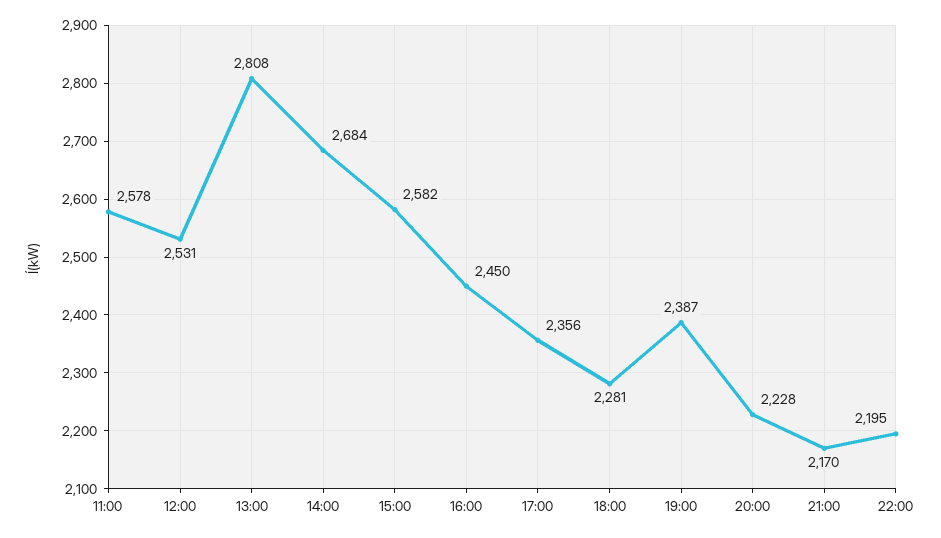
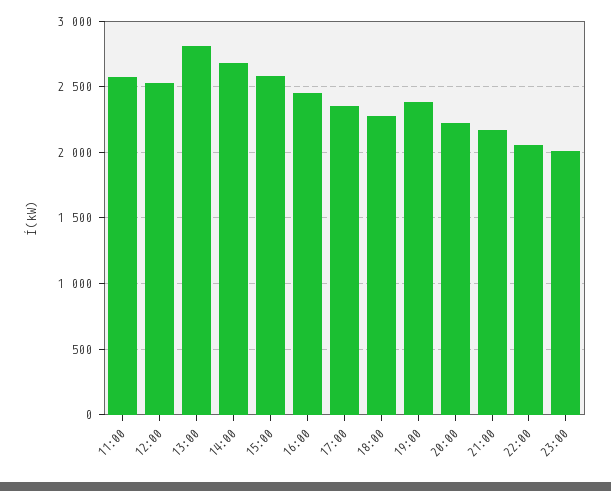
22:00: 2195 -> 2050
23:00: none -> 2000

